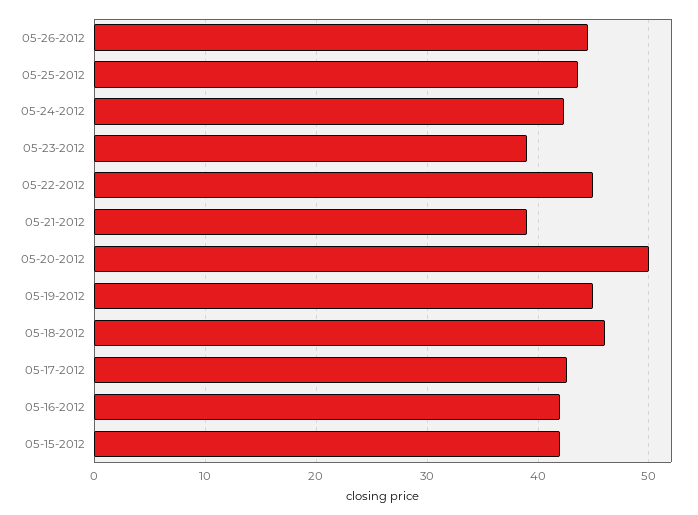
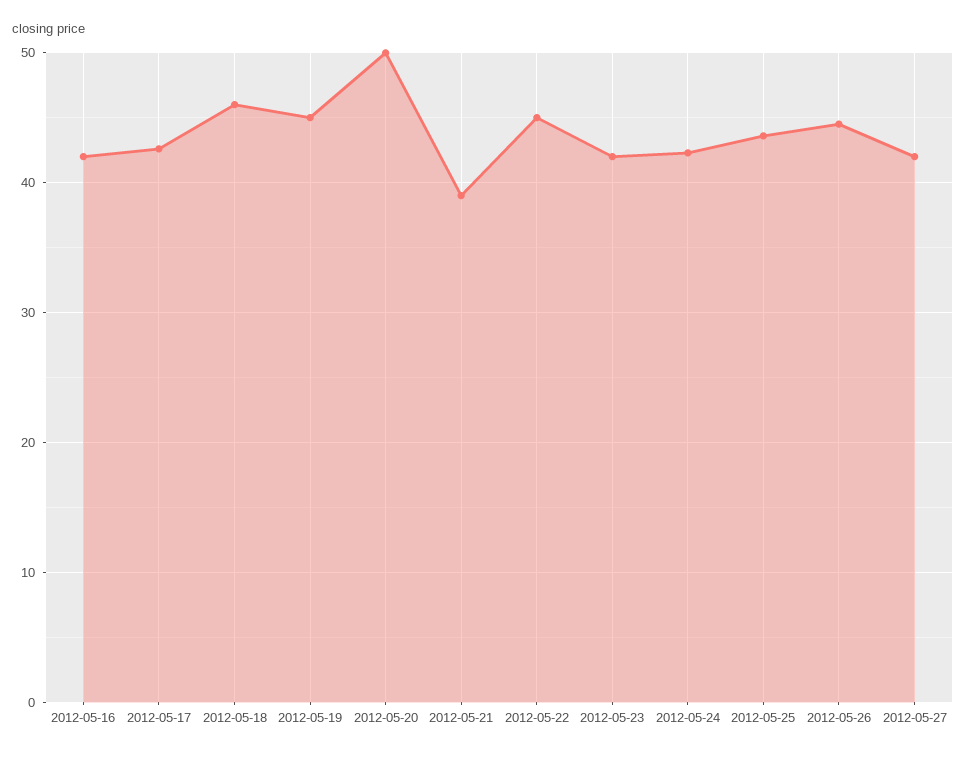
05-23-2012: 39 -> 42
05-15-2012: 42 -> none
2012-05-27: none -> 42

